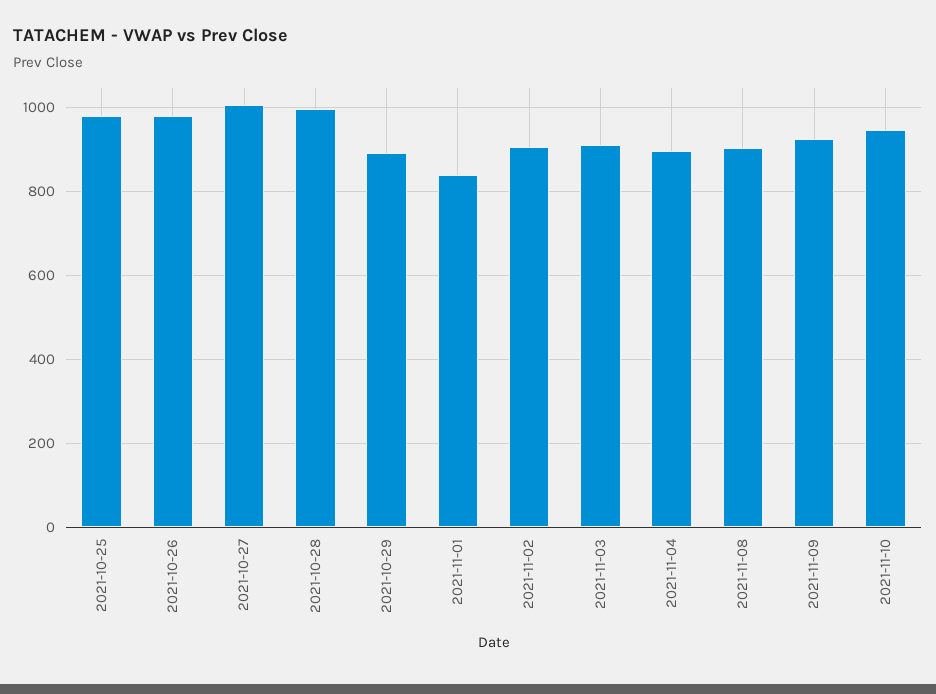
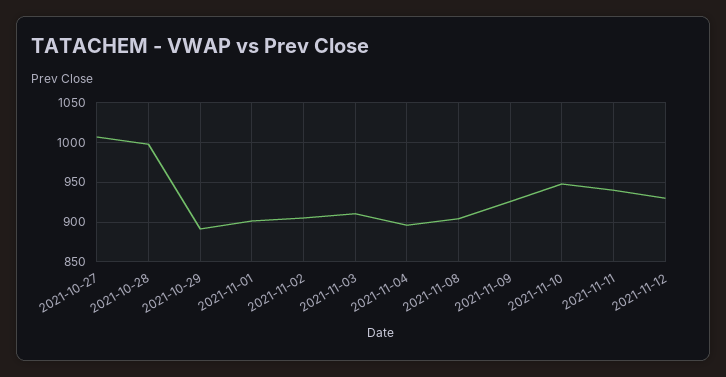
2021-10-25: 980 -> none
2021-10-26: 980 -> none
2021-11-01: 840 -> 900
2021-11-11: none -> 940
2021-11-12: none -> 930

